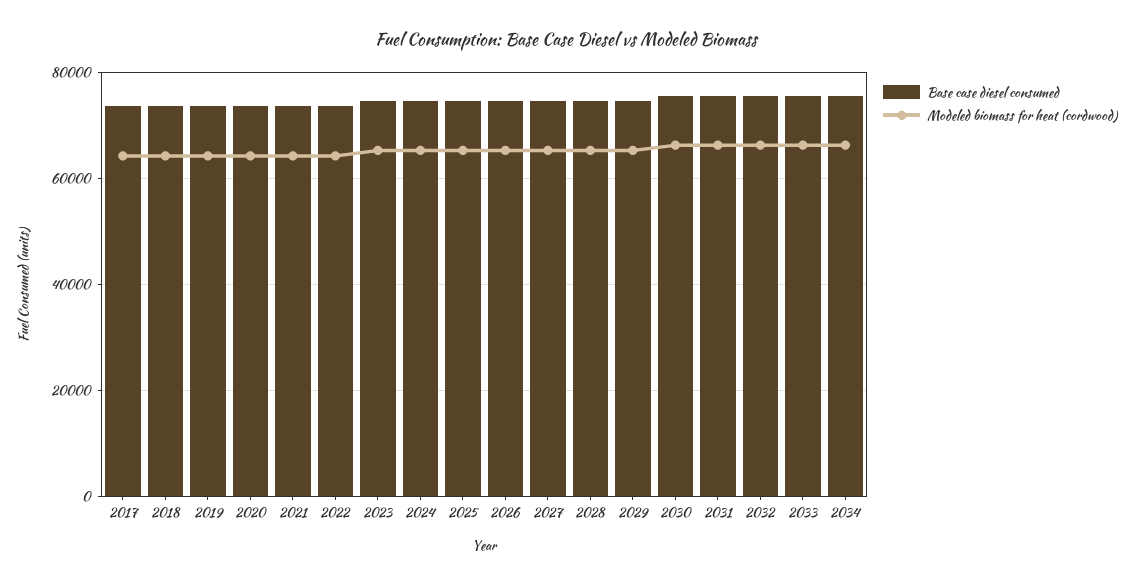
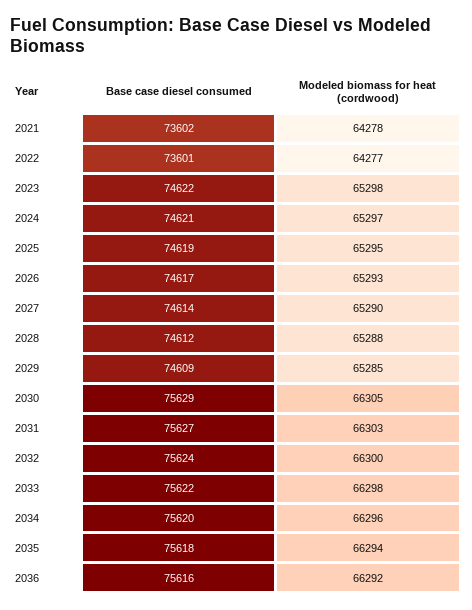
Base case diesel consumed, 2017: 74000 -> none
Modeled biomass for heat (cordwood), 2017: 64000 -> none
Base case diesel consumed, 2018: 74000 -> none
Modeled biomass for heat (cordwood), 2018: 64000 -> none
Base case diesel consumed, 2019: 74000 -> none
Modeled biomass for heat (cordwood), 2019: 64000 -> none
Base case diesel consumed, 2020: 74000 -> none
Modeled biomass for heat (cordwood), 2020: 64000 -> none
Base case diesel consumed, 2035: none -> 75618
Modeled biomass for heat (cordwood), 2035: none -> 66294
Base case diesel consumed, 2036: none -> 75616
Modeled biomass for heat (cordwood), 2036: none -> 66292

